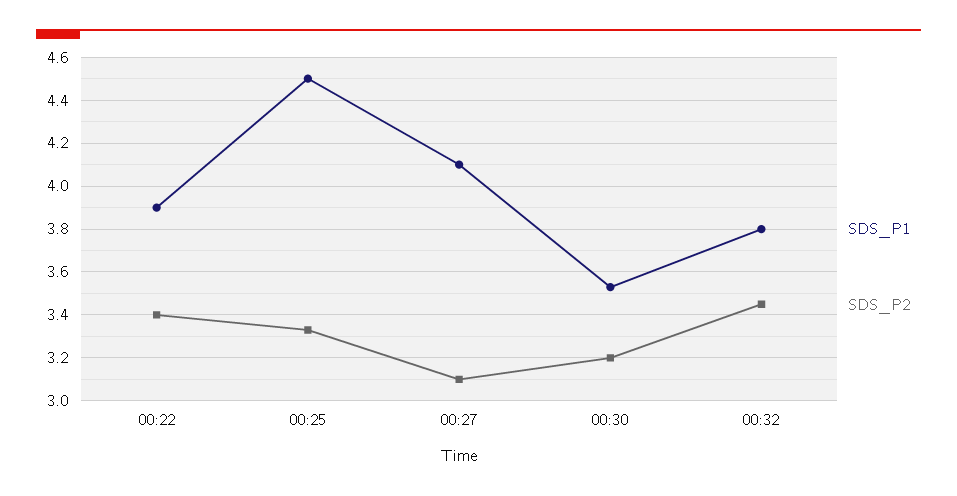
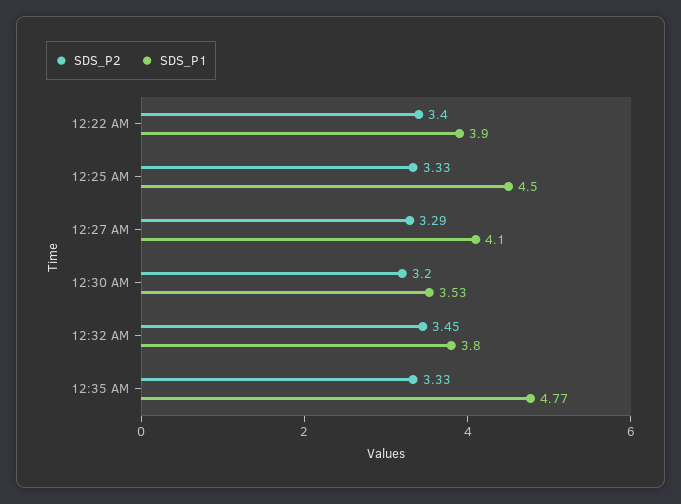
SDS_P2, 00:27: 3.1 -> 3.29
SDS_P2, 12:35 AM: none -> 3.33
SDS_P1, 12:35 AM: none -> 4.77

